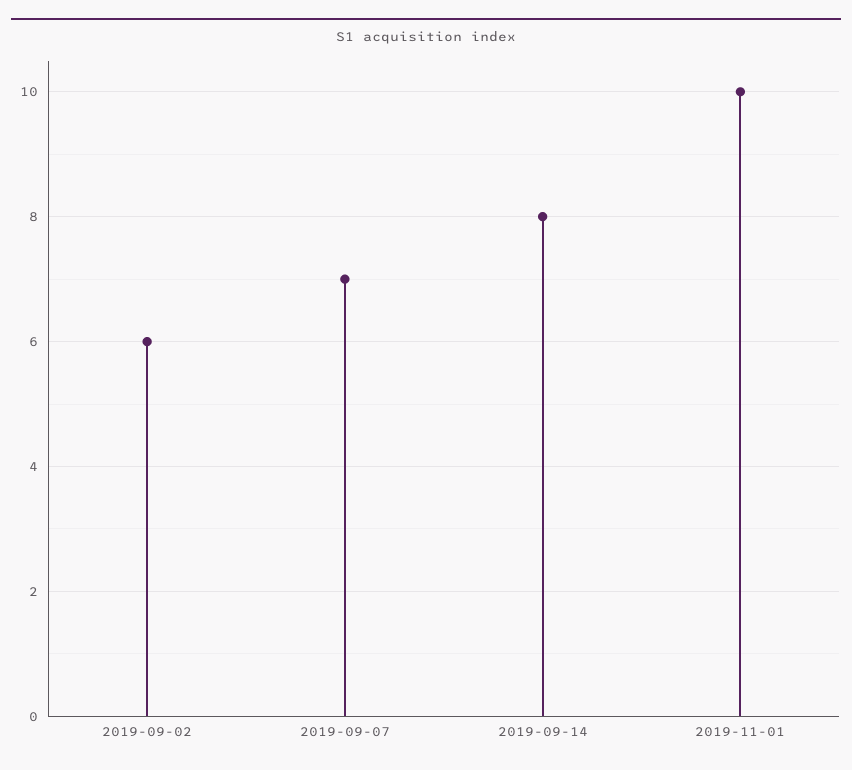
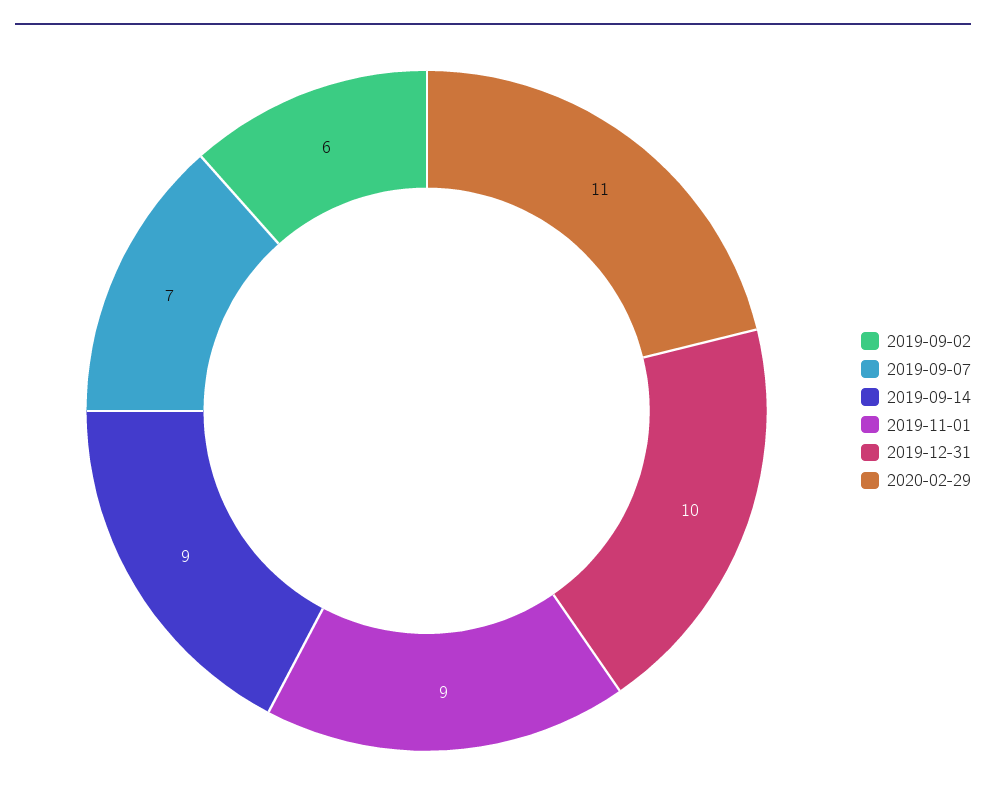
2019-09-14: 8 -> 9
2019-11-01: 10 -> 9
2019-12-31: none -> 10
2020-02-29: none -> 11

